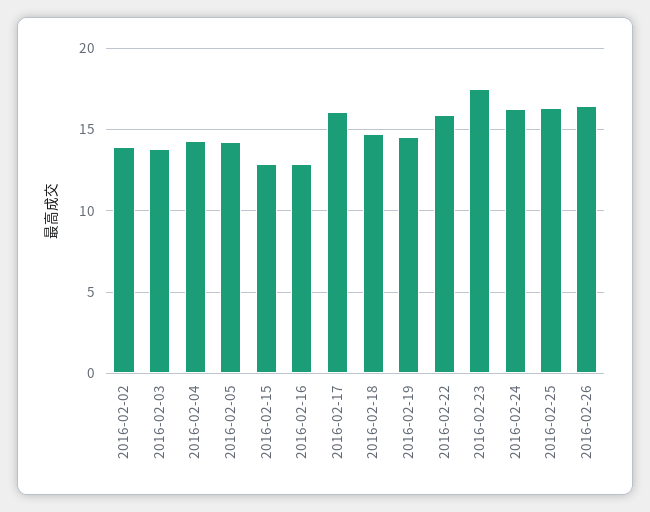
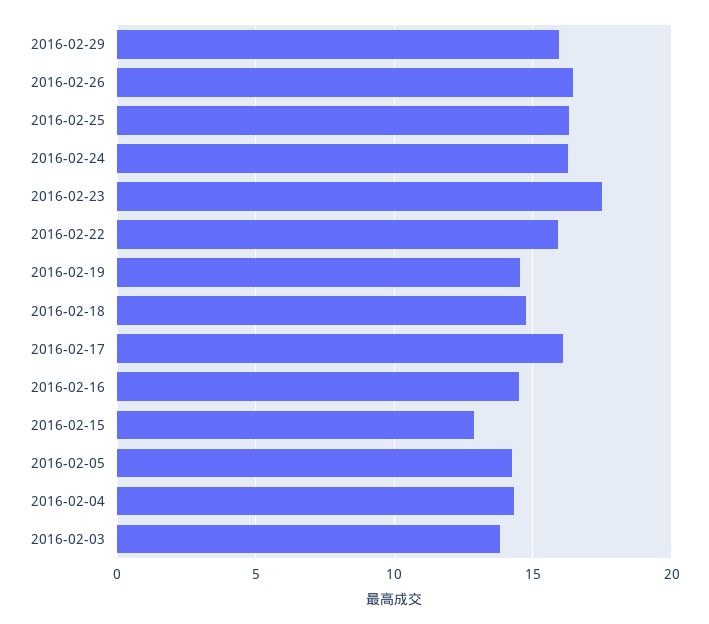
2016-02-02: 14 -> none
2016-02-16: 13 -> 14.5
2016-02-29: none -> 16

